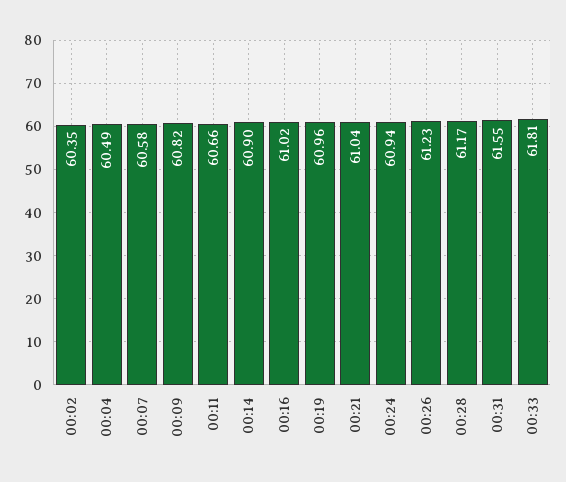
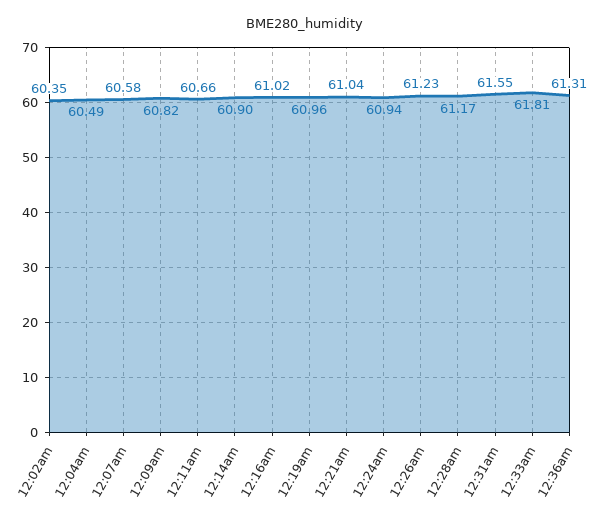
12:36am: none -> 61.31

